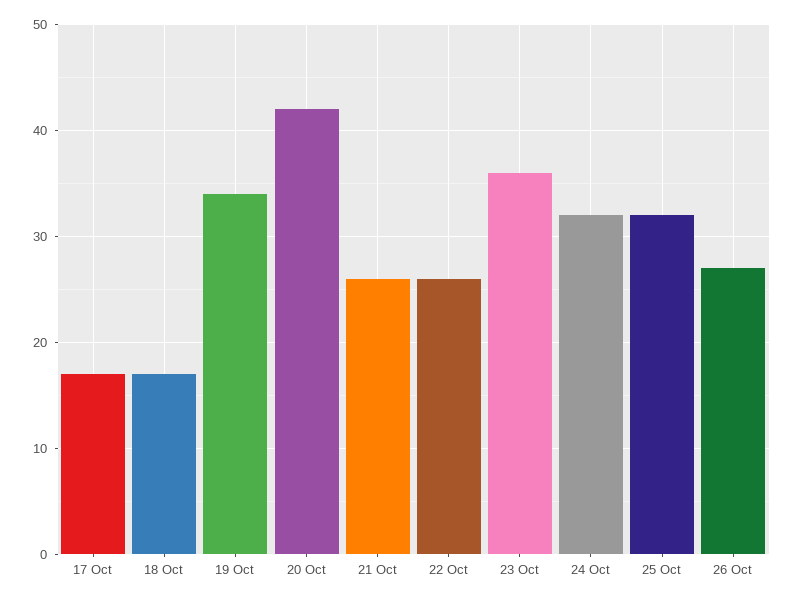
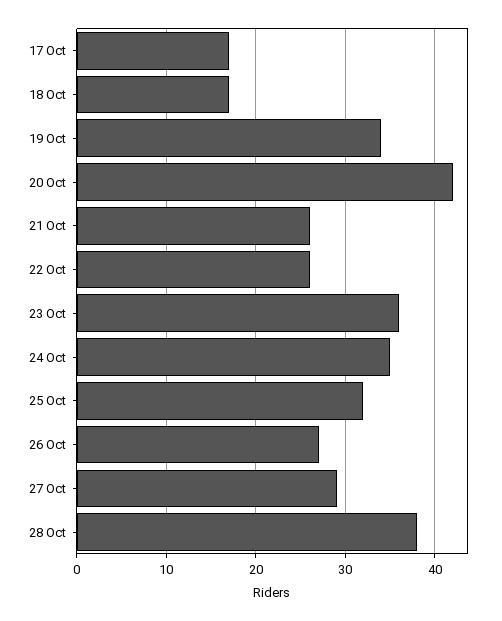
24 Oct: 32 -> 35
27 Oct: none -> 29
28 Oct: none -> 38

